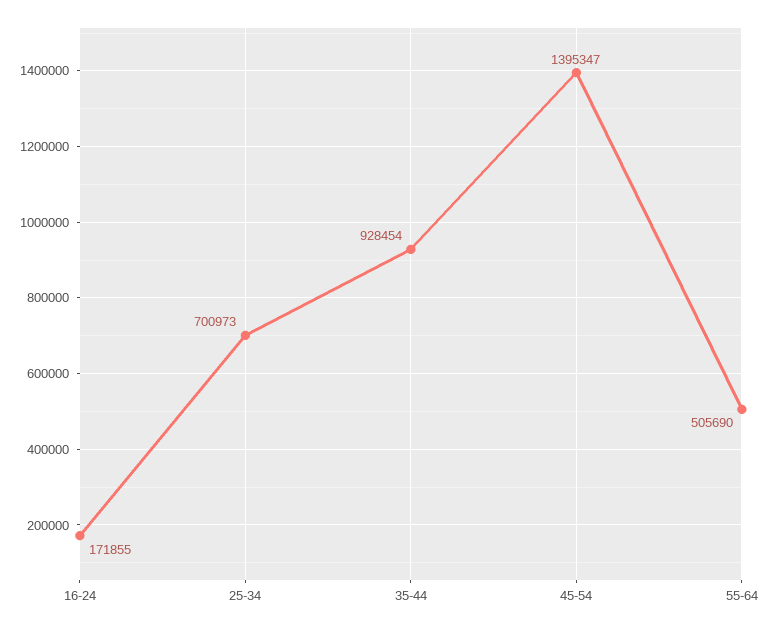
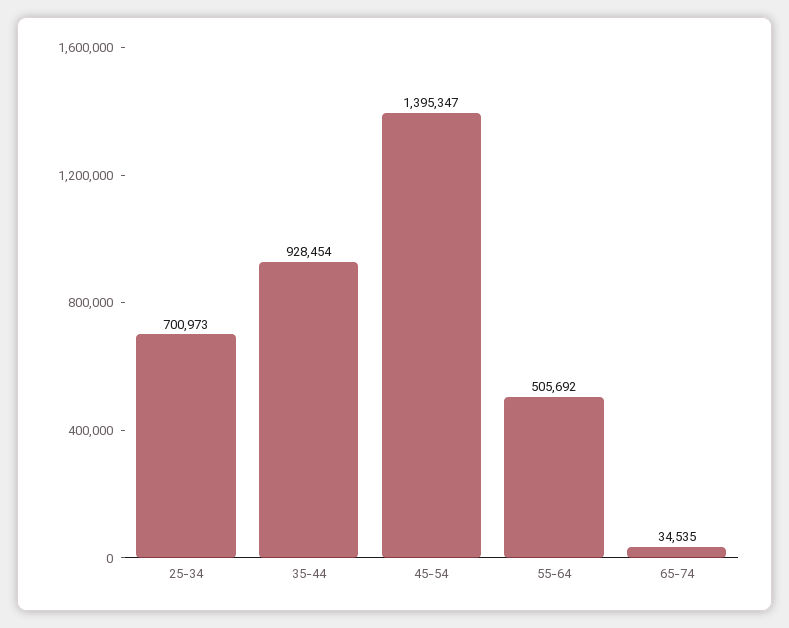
16-24: 171855 -> none
55-64: 505690 -> 505692
65-74: none -> 34535

